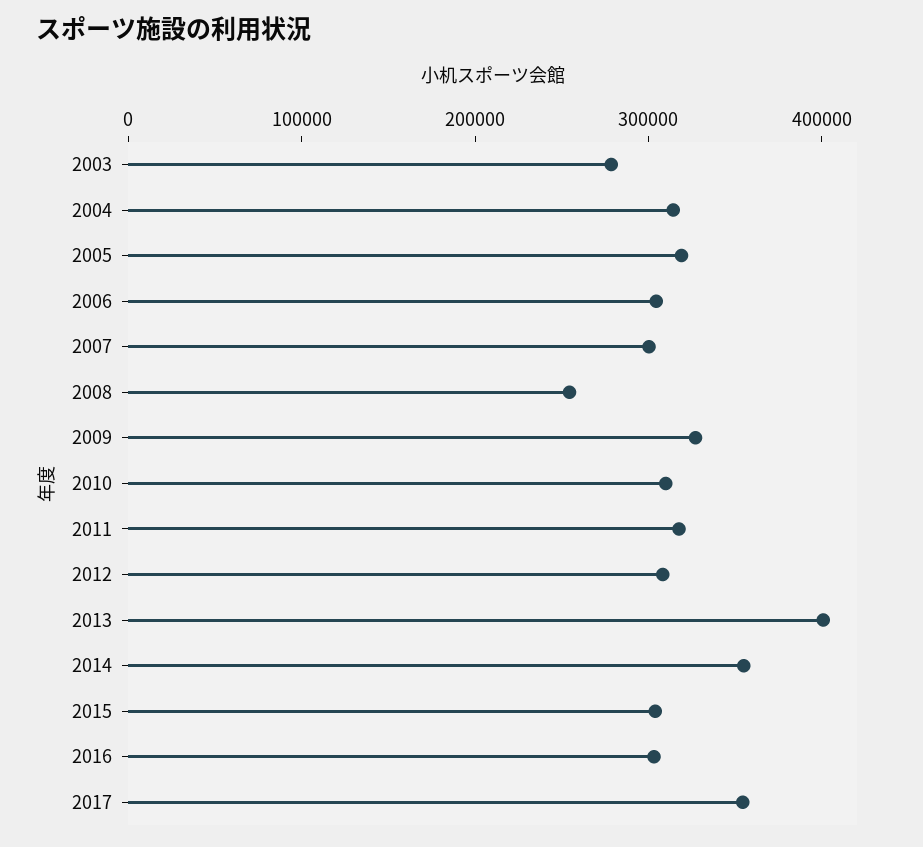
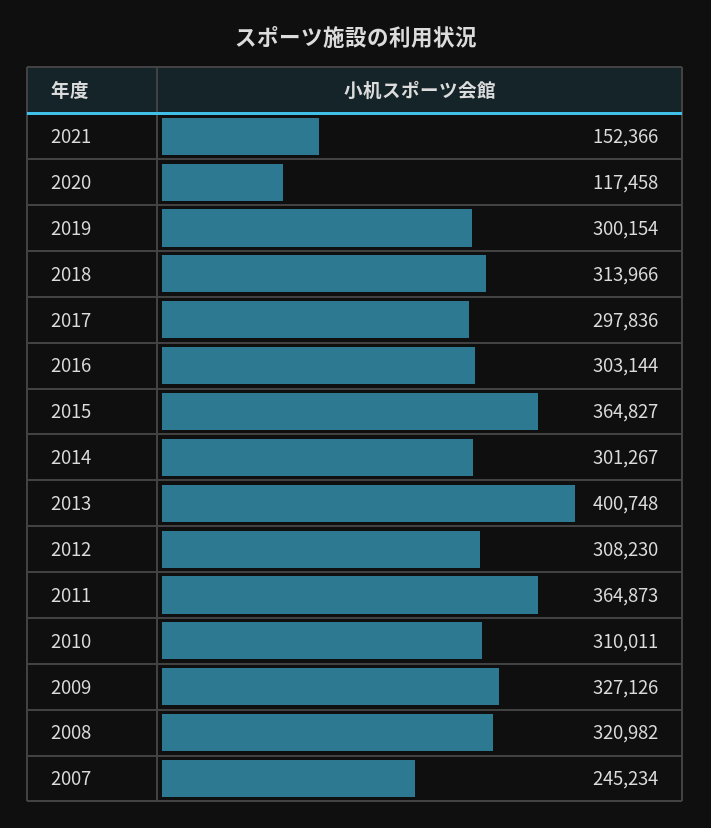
2003: 280000 -> none
2004: 320000 -> none
2005: 320000 -> none
2006: 300000 -> none
2007: 300000 -> 245234
2008: 260000 -> 320982
2011: 320000 -> 364873
2014: 360000 -> 301267
2015: 300000 -> 364827
2017: 360000 -> 297836
2021: none -> 152366
2020: none -> 117458
2019: none -> 300154
2018: none -> 313966

